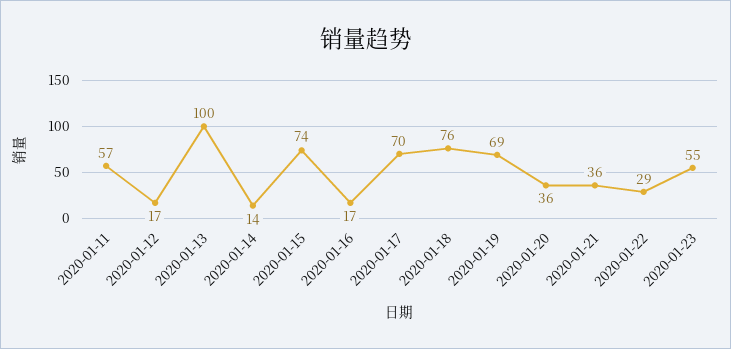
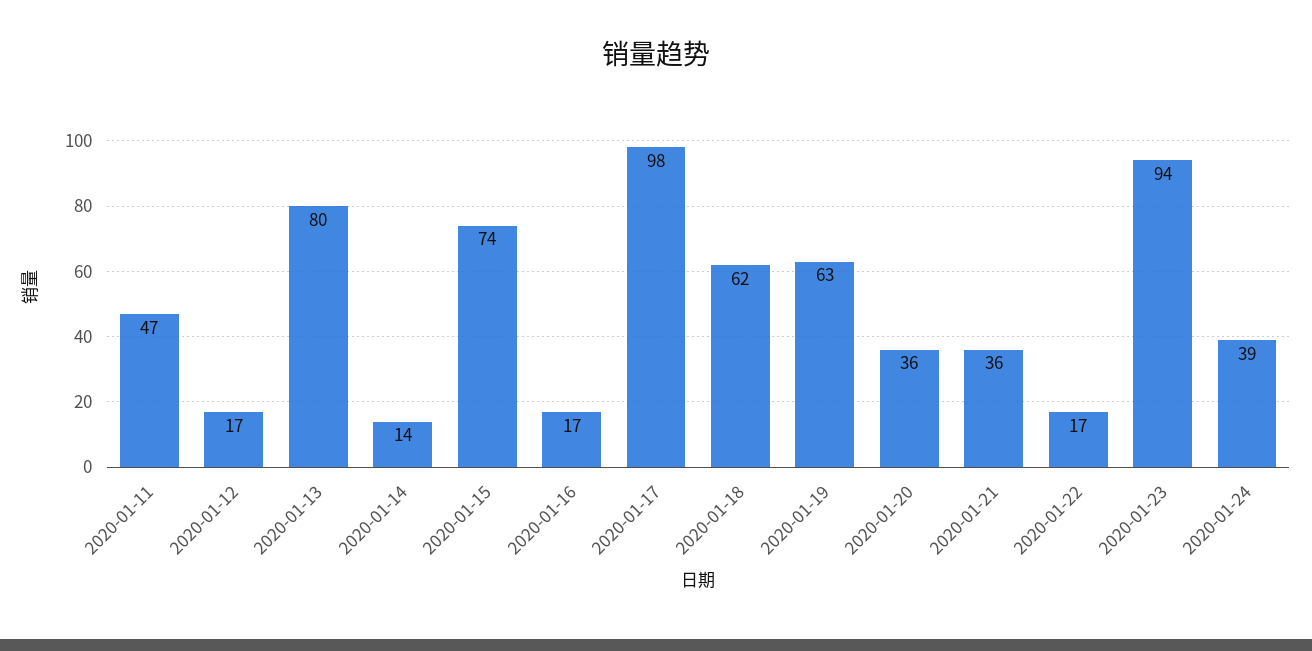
2020-01-11: 57 -> 47
2020-01-13: 100 -> 80
2020-01-17: 70 -> 98
2020-01-18: 76 -> 62
2020-01-19: 69 -> 63
2020-01-22: 29 -> 17
2020-01-23: 55 -> 94
2020-01-24: none -> 39

